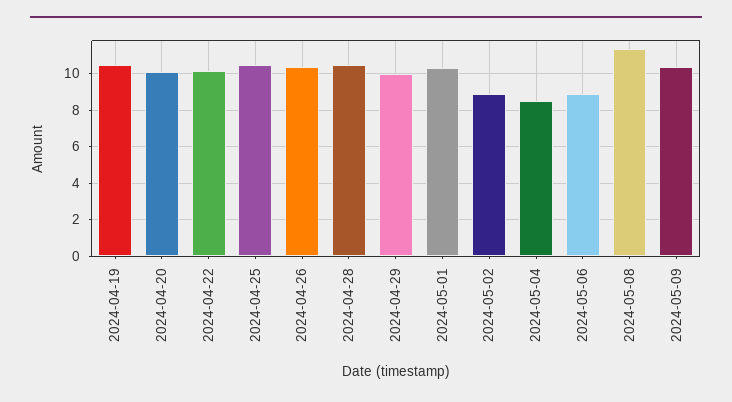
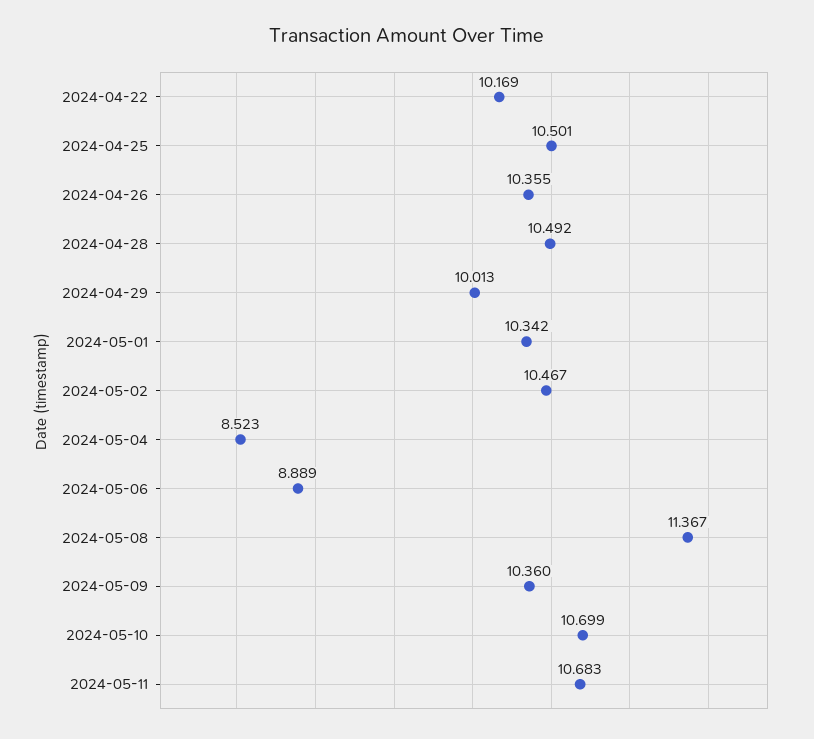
2024-04-19: 10.5 -> none
2024-04-20: 10 -> none
2024-05-02: 9 -> 10.467
2024-05-10: none -> 10.699
2024-05-11: none -> 10.683

